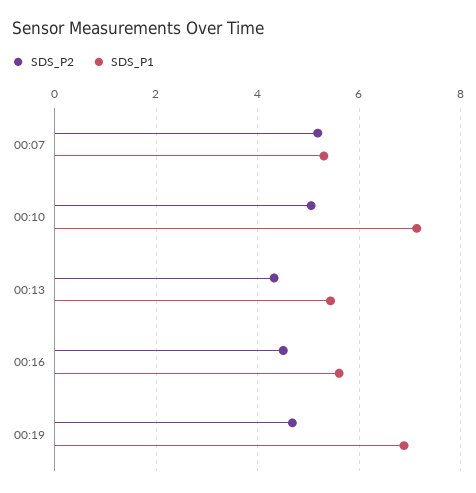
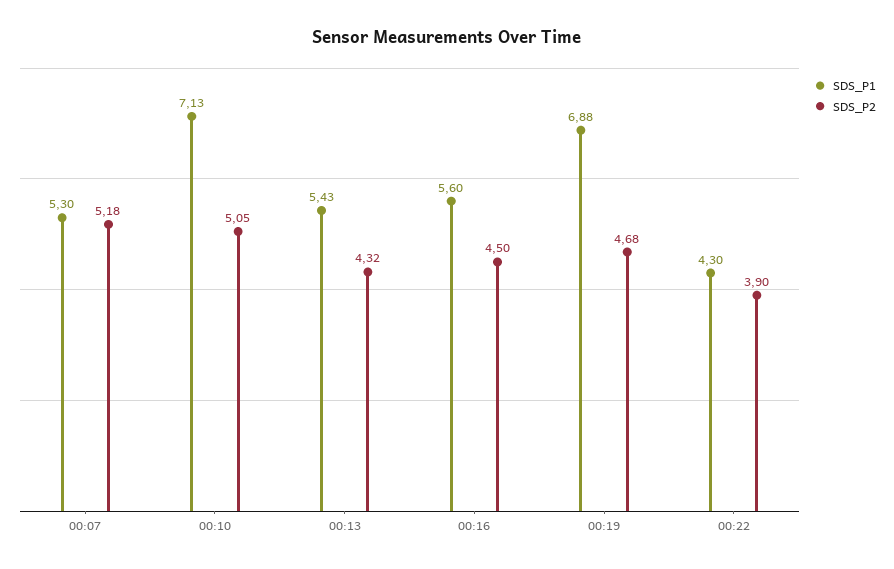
SDS_P1, 00:22: none -> 4.3
SDS_P2, 00:22: none -> 3.9

